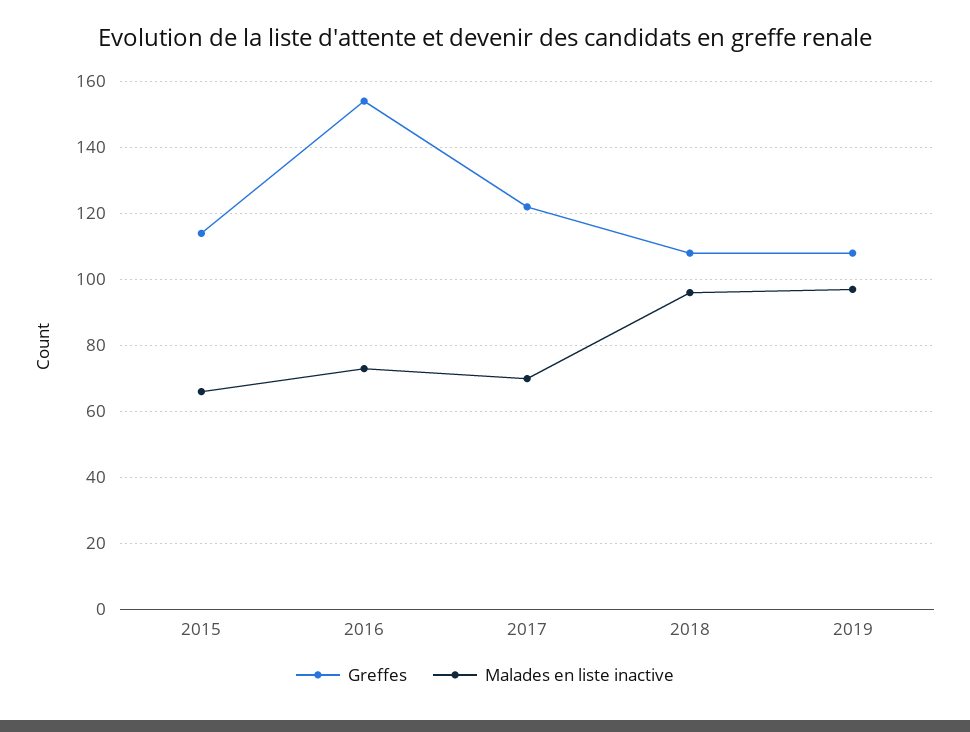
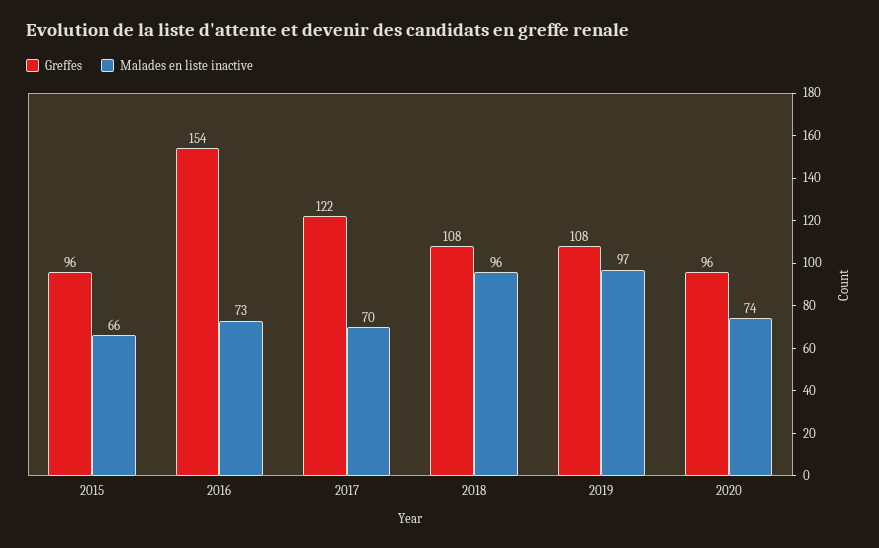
Greffes, 2015: 115 -> 96
Greffes, 2020: none -> 96
Malades en liste inactive, 2020: none -> 74

